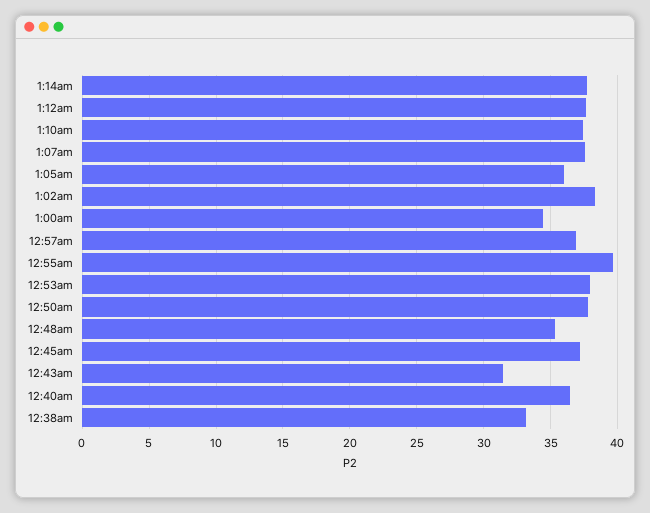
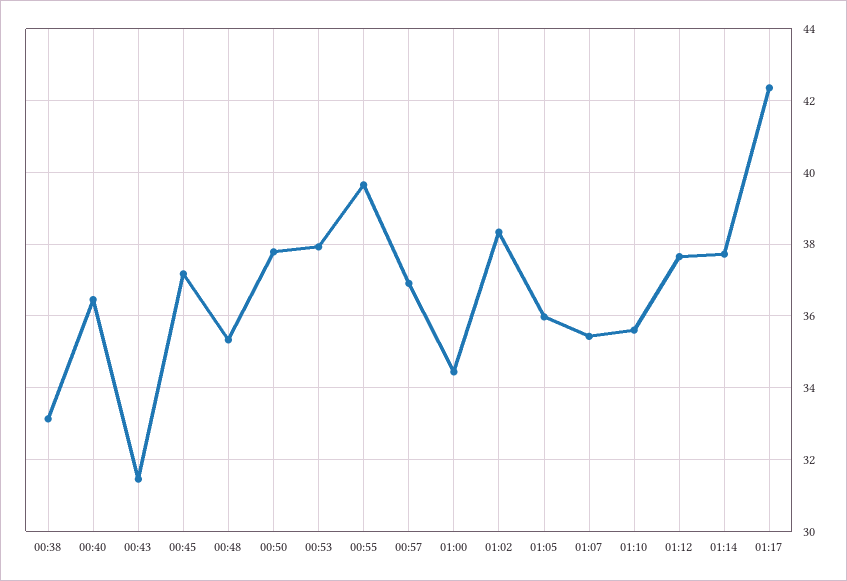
1:10am: 37.5 -> 35.6
1:07am: 37.5 -> 35.4
01:17: none -> 42.4

